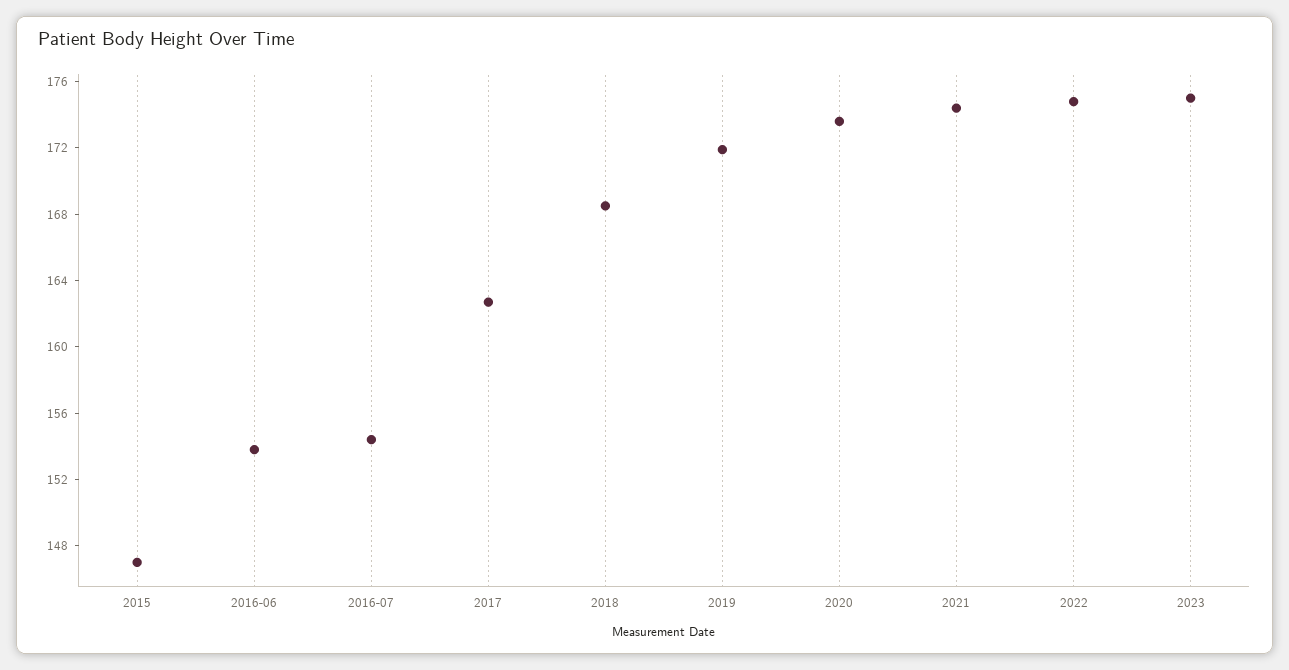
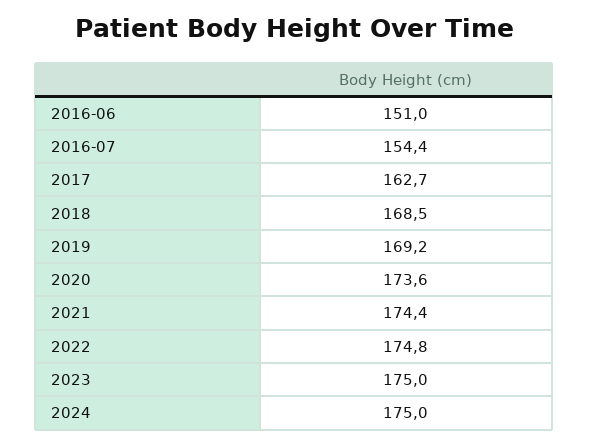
2015: 147 -> none
2016-06: 154 -> 151
2019: 172 -> 169.2
2024: none -> 175

